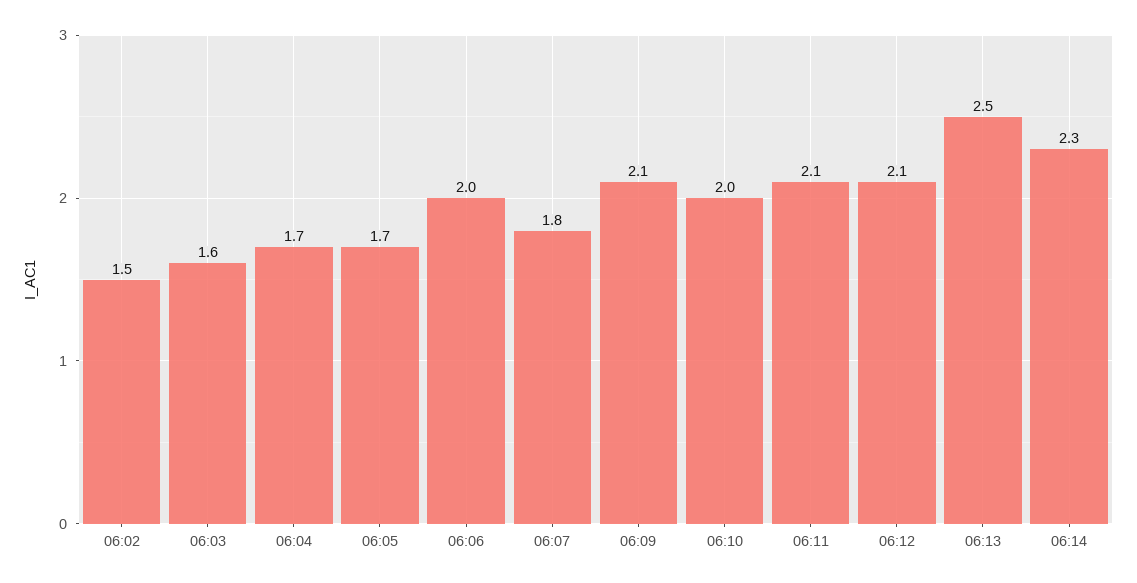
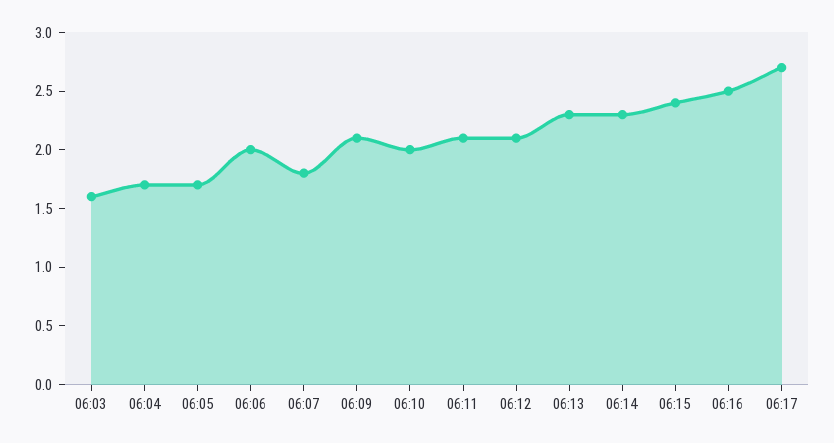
06:02: 1.5 -> none
06:13: 2.5 -> 2.3
06:15: none -> 2.4
06:16: none -> 2.5
06:17: none -> 2.7

